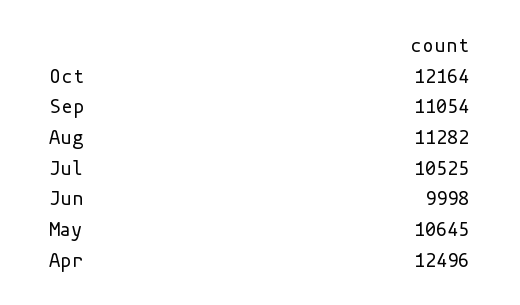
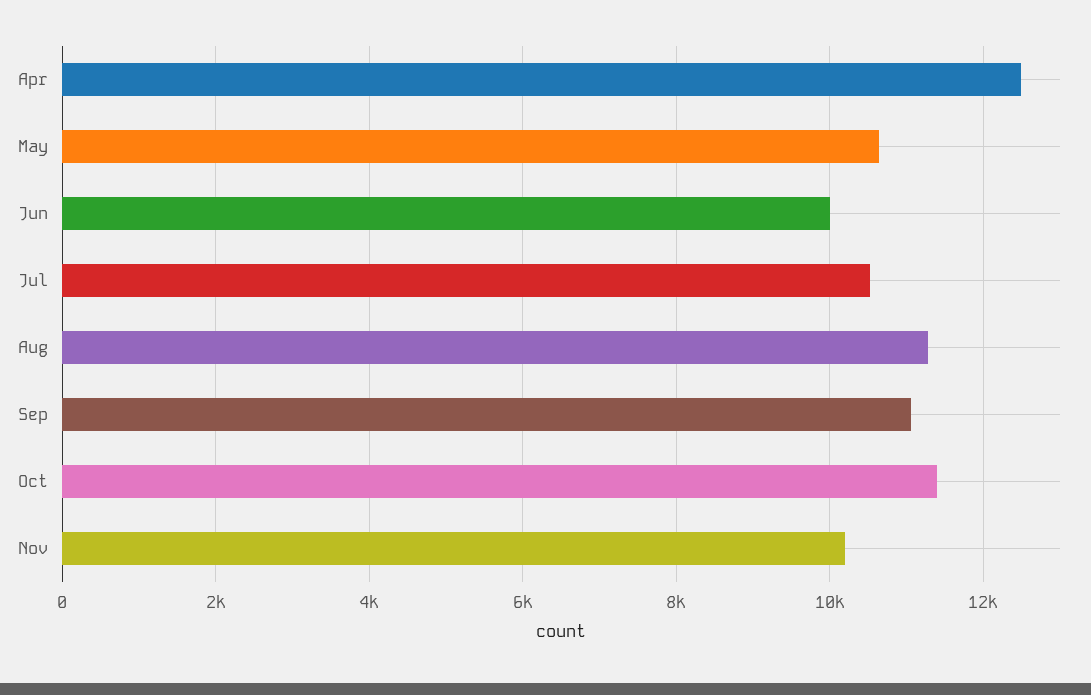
Oct: 12164 -> 11400
Nov: none -> 10200

